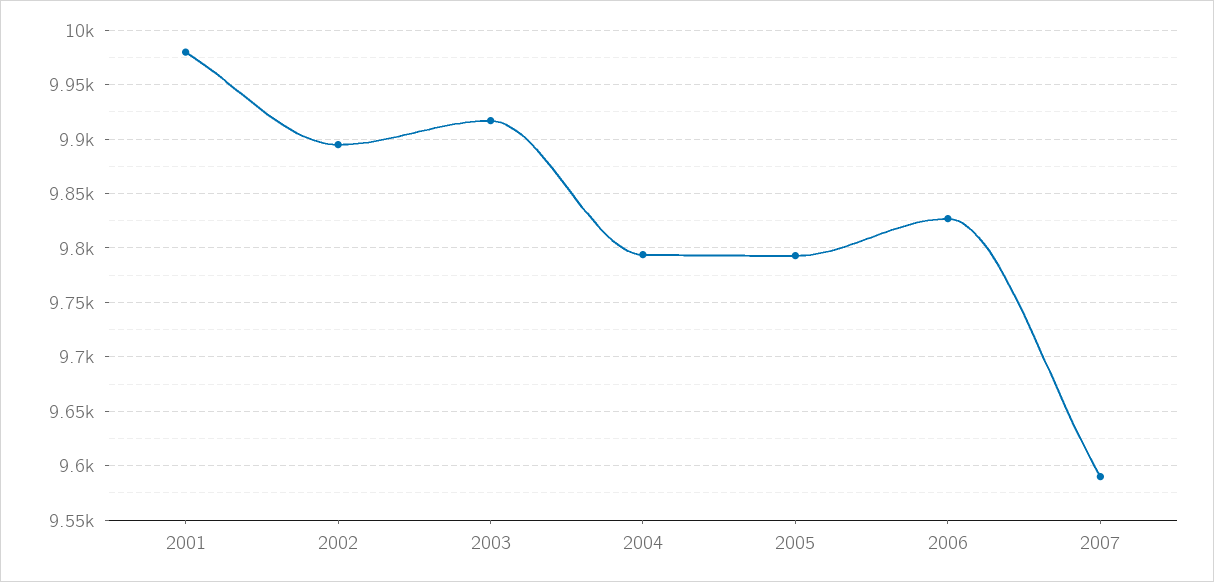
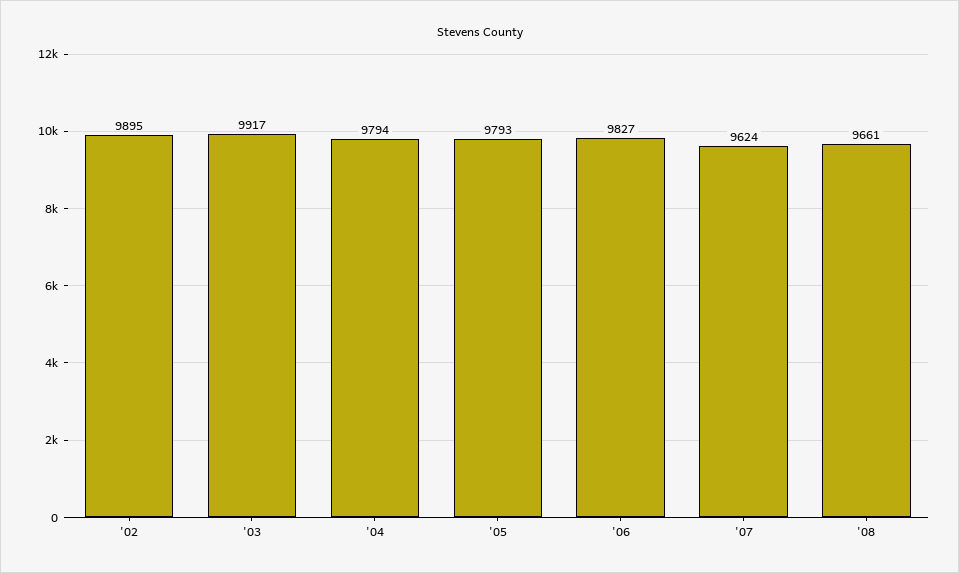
2001: 9980 -> none
2007: 9590 -> 9624
'08: none -> 9661

